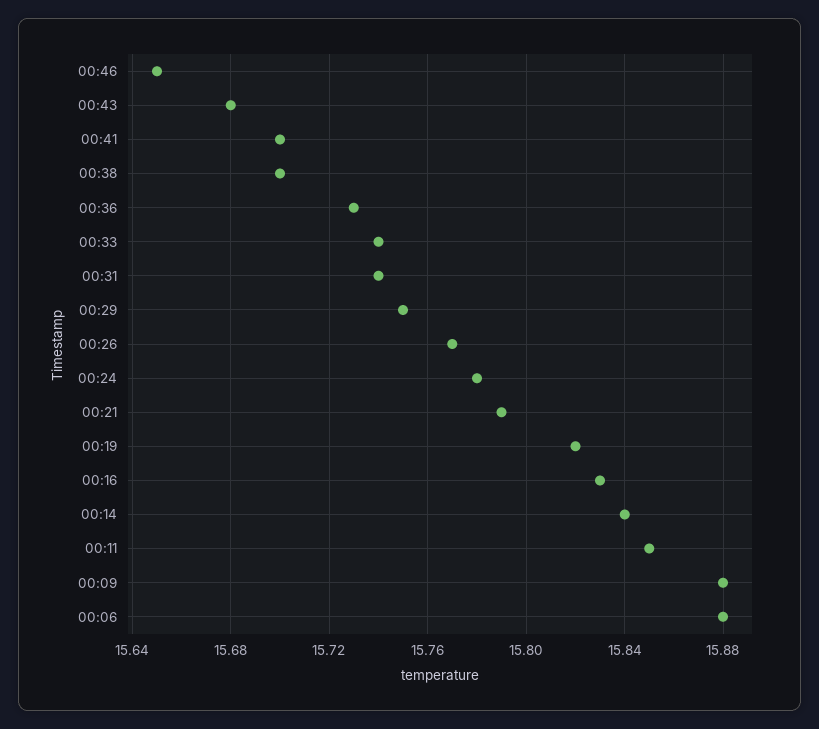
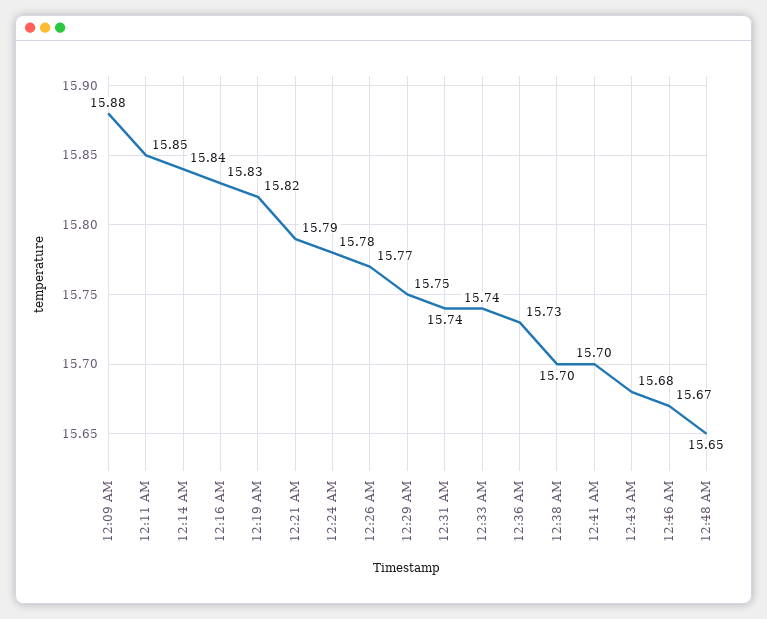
00:46: 15.65 -> 15.67
00:06: 15.88 -> none
12:48 AM: none -> 15.65

